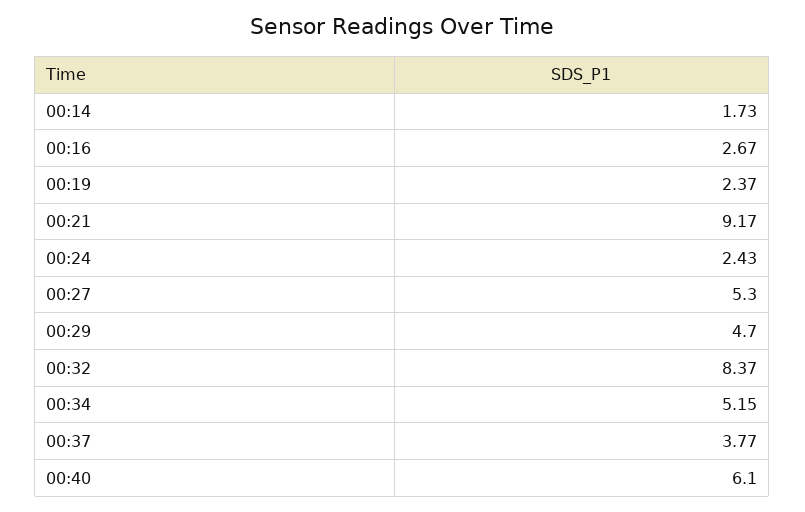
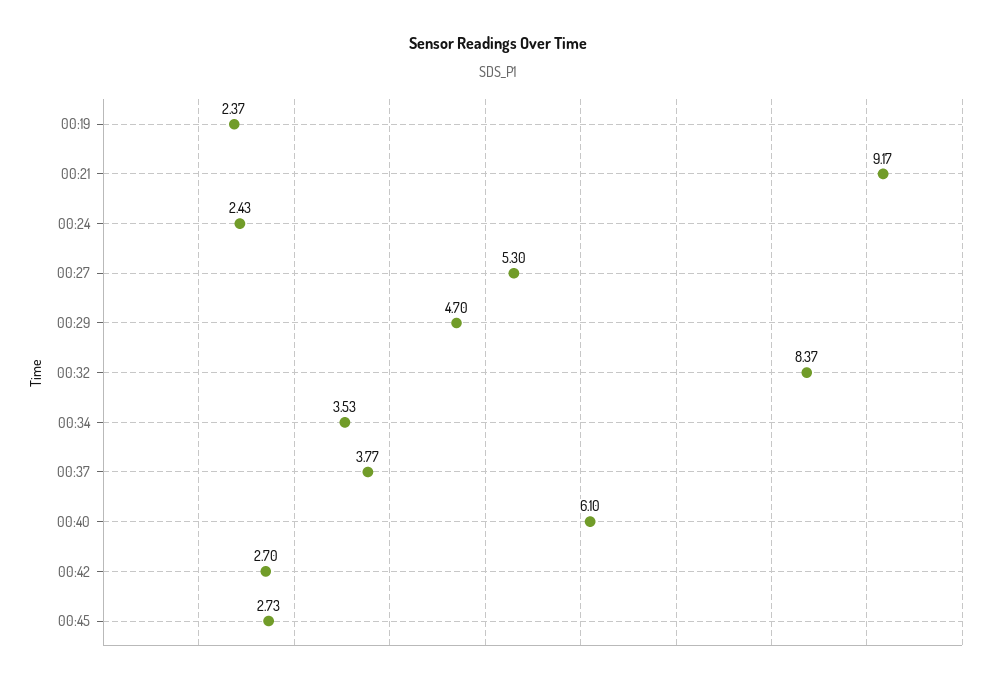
00:14: 1.73 -> none
00:16: 2.67 -> none
00:34: 5.15 -> 3.53
00:42: none -> 2.7
00:45: none -> 2.73

